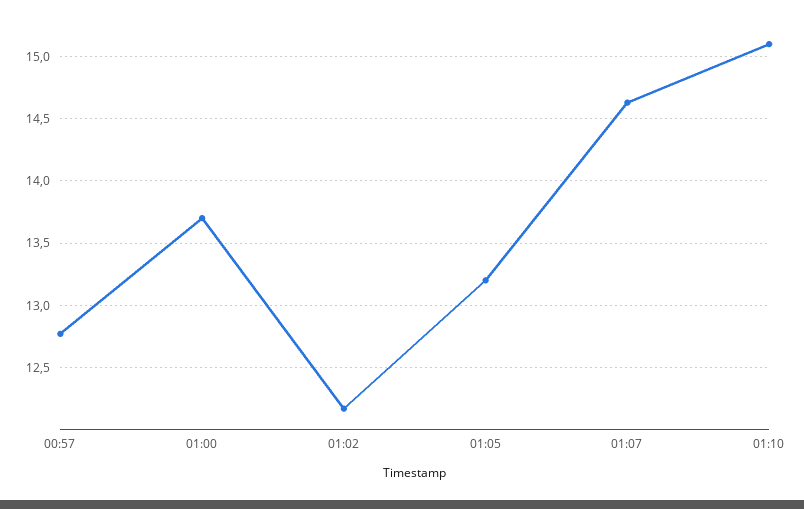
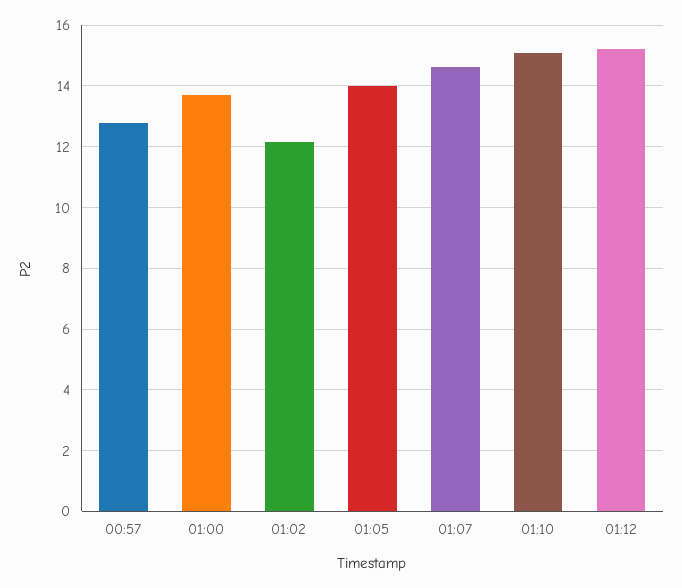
01:05: 13.2 -> 14
01:12: none -> 15.2

